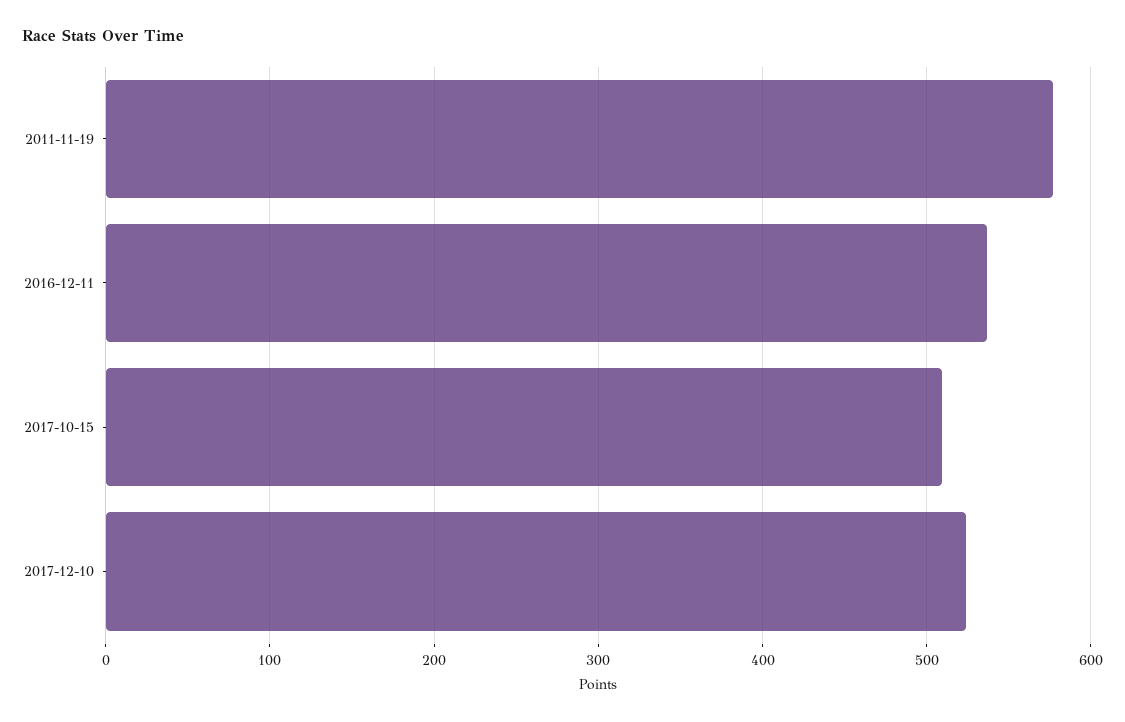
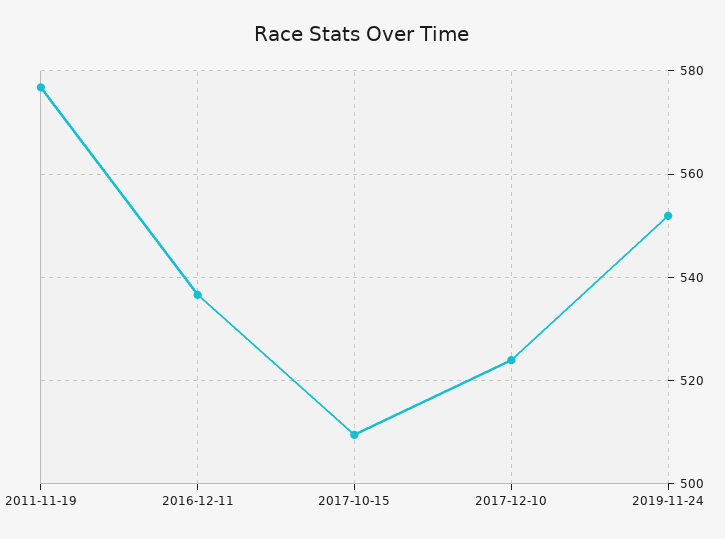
2019-11-24: none -> 552

